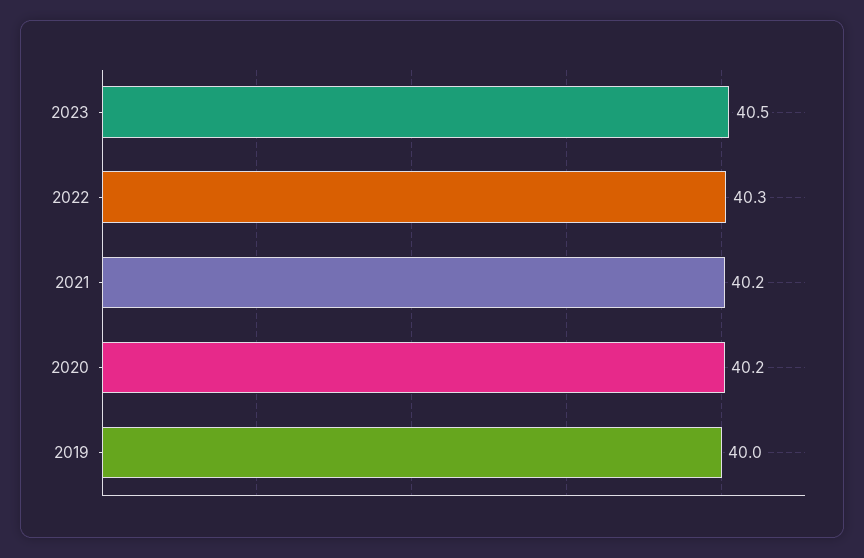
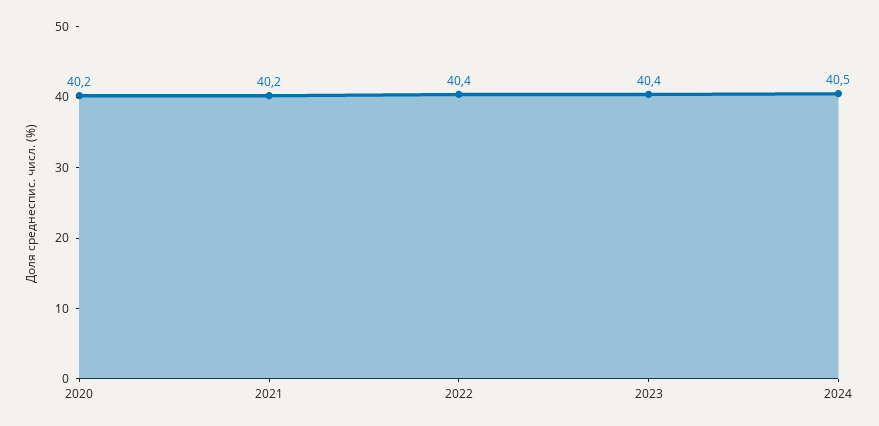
2023: 40.5 -> 40.4
2022: 40.3 -> 40.4
2019: 40 -> none
2024: none -> 40.5

